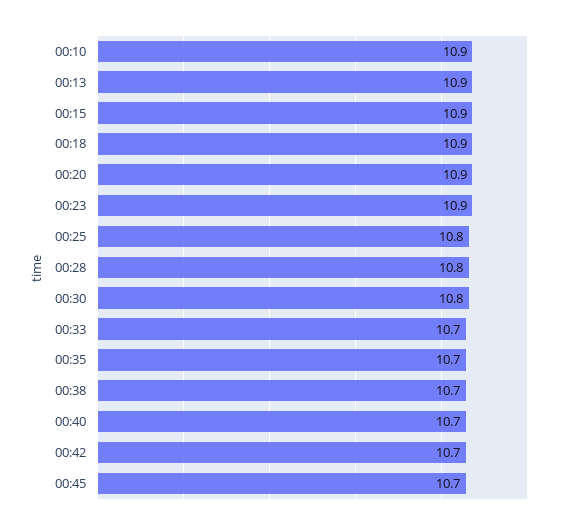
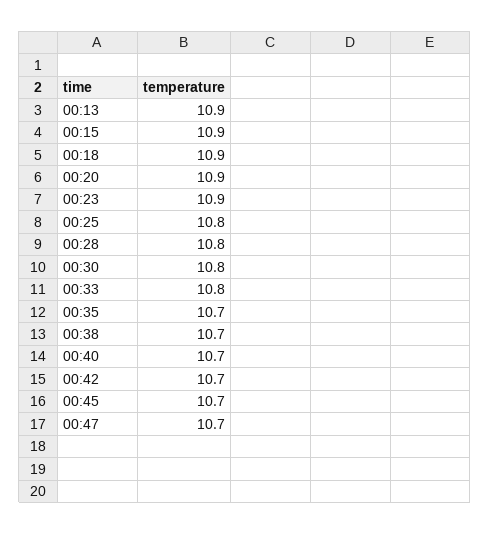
00:10: 10.9 -> none
00:33: 10.7 -> 10.8
00:47: none -> 10.7

